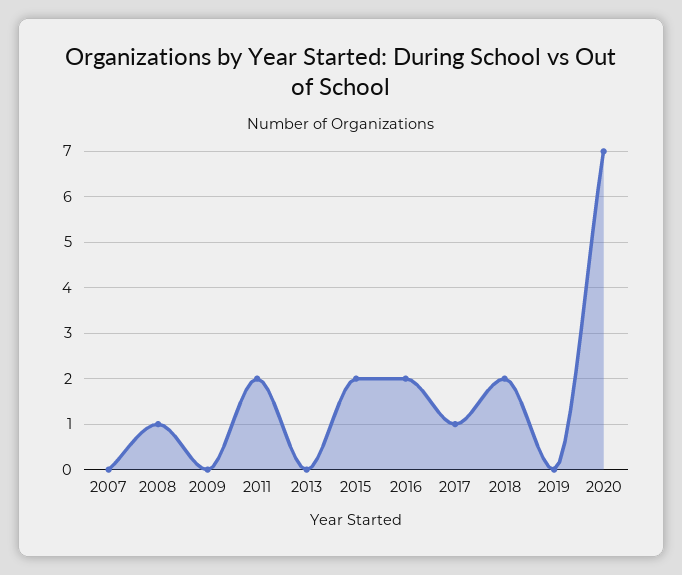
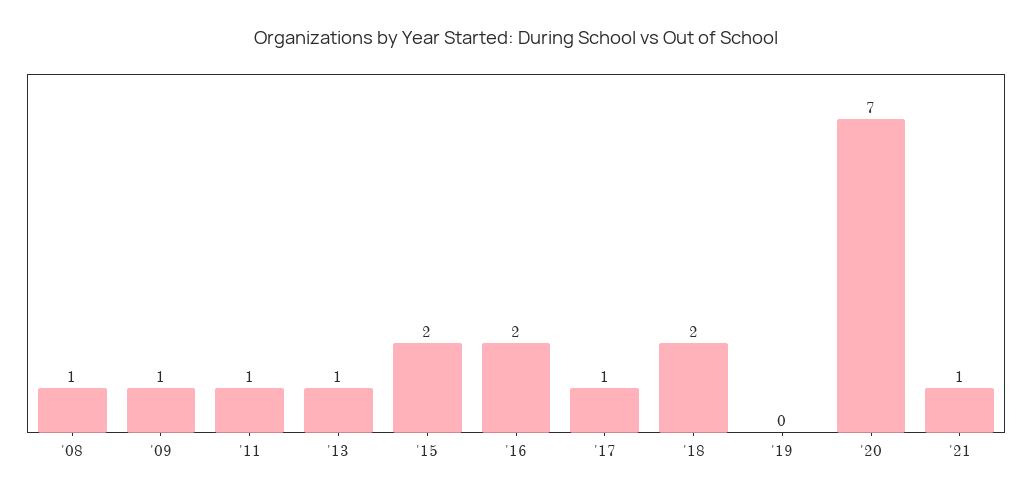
2007: 0 -> none
2009: 0 -> 1
2011: 2 -> 1
2013: 0 -> 1
'21: none -> 1

